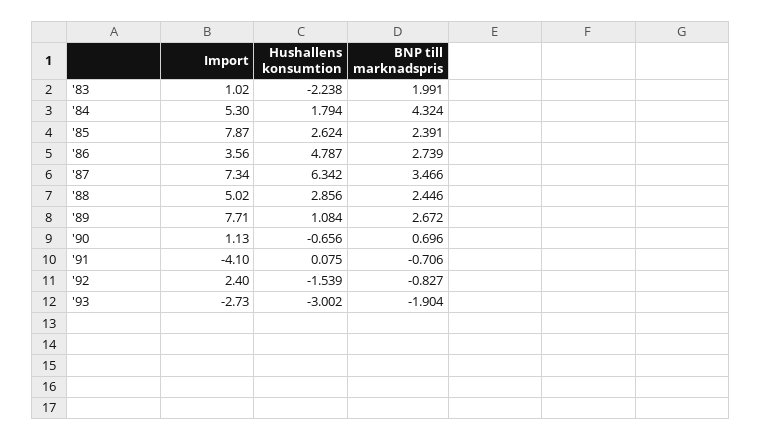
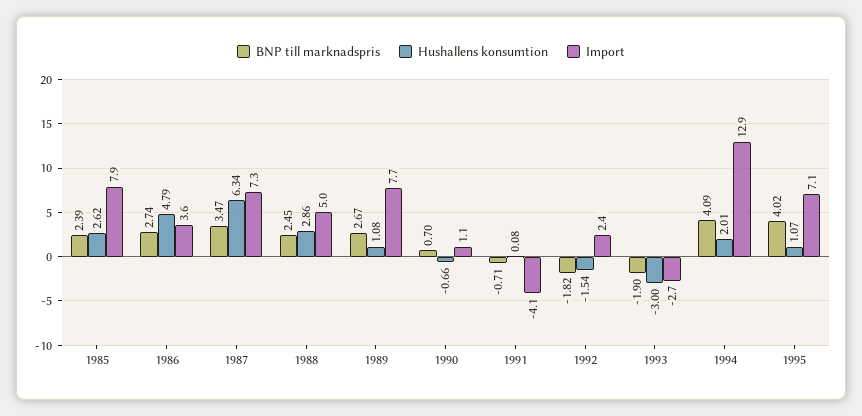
Import, '83: 1.02 -> none
Hushallens konsumtion, '83: -2.238 -> none
BNP till marknadspris, '83: 1.991 -> none
Import, '84: 5.3 -> none
Hushallens konsumtion, '84: 1.794 -> none
BNP till marknadspris, '84: 4.324 -> none
BNP till marknadspris, '92: -0.827 -> -1.82
BNP till marknadspris, 1994: none -> 4.09
Hushallens konsumtion, 1994: none -> 2.01
Import, 1994: none -> 12.9
BNP till marknadspris, 1995: none -> 4.02
Hushallens konsumtion, 1995: none -> 1.07
Import, 1995: none -> 7.1

